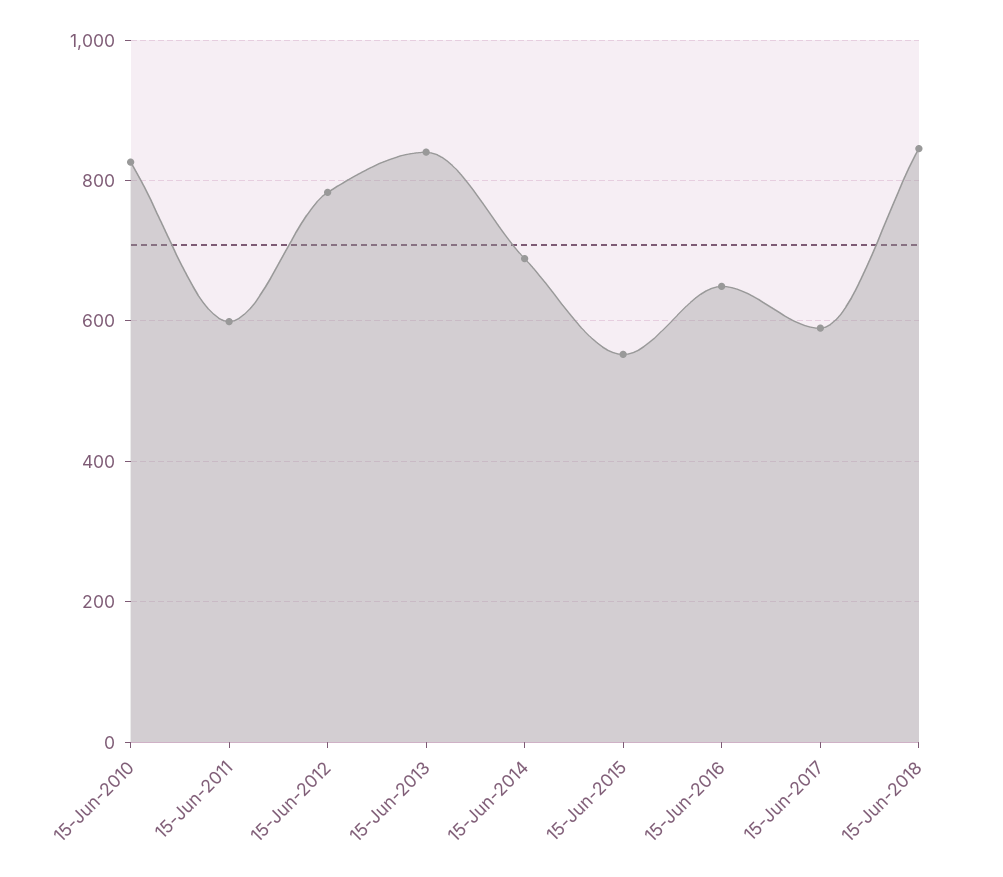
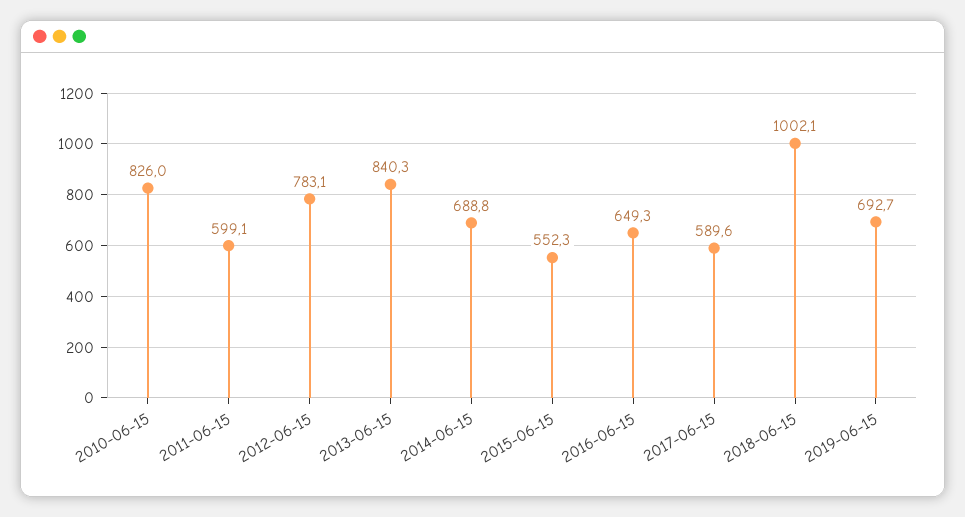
15-Jun-2018: 840 -> 1002.1
2019-06-15: none -> 692.7

